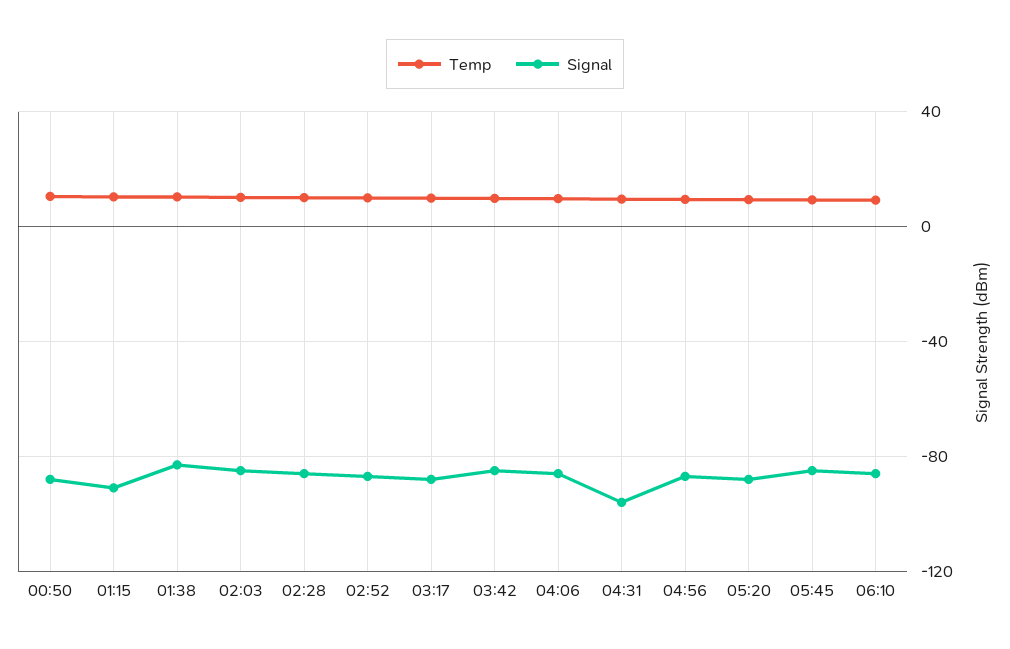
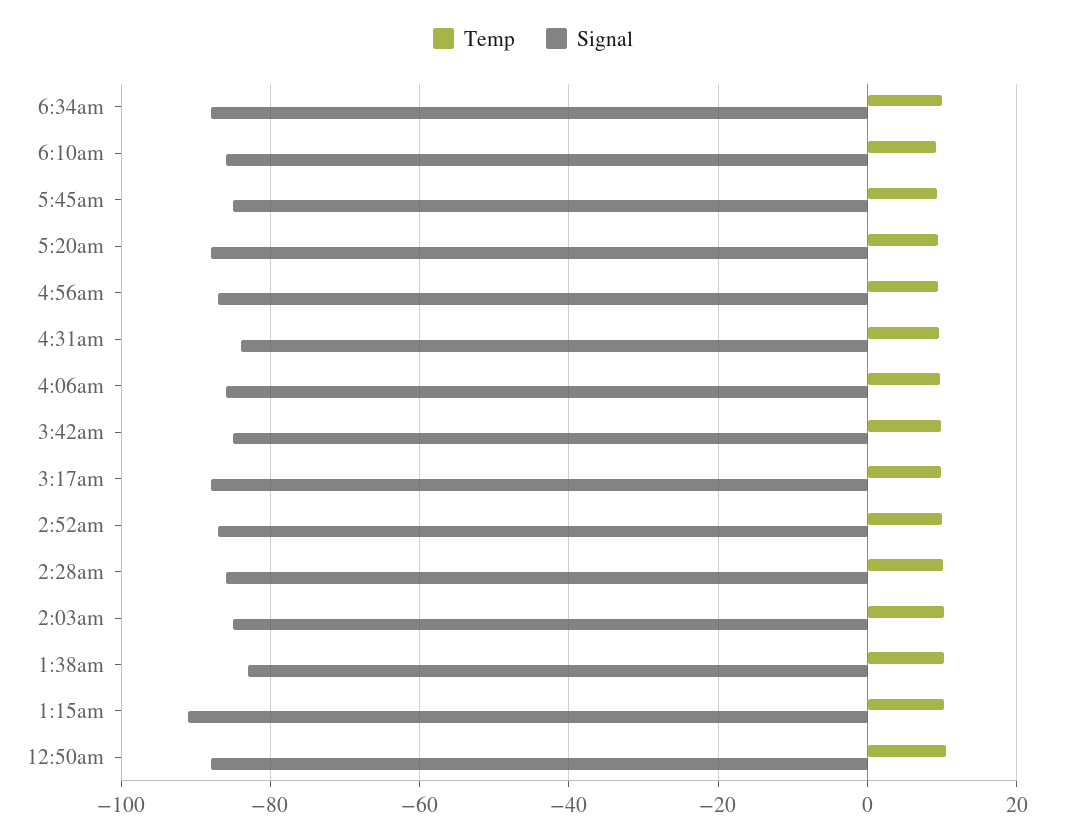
Signal, 04:31: -95 -> -84
Temp, 6:34am: none -> 10
Signal, 6:34am: none -> -88

